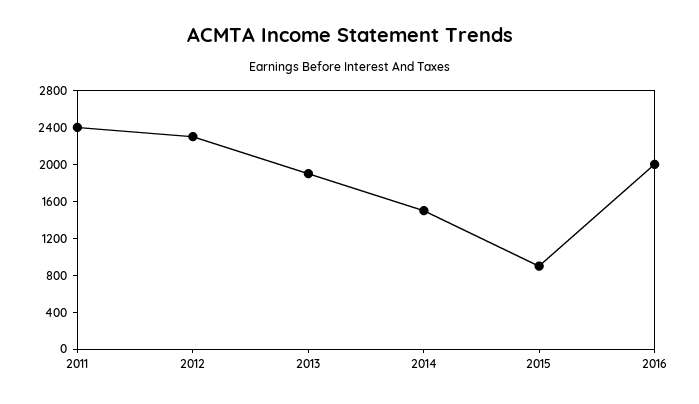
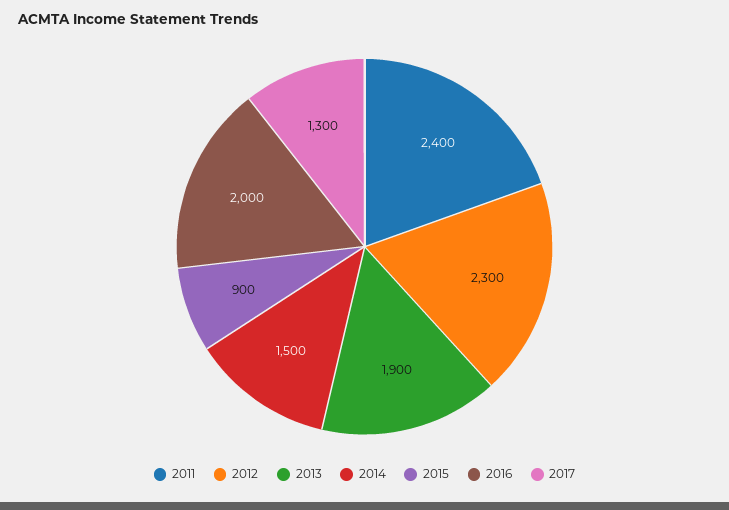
2017: none -> 1300

